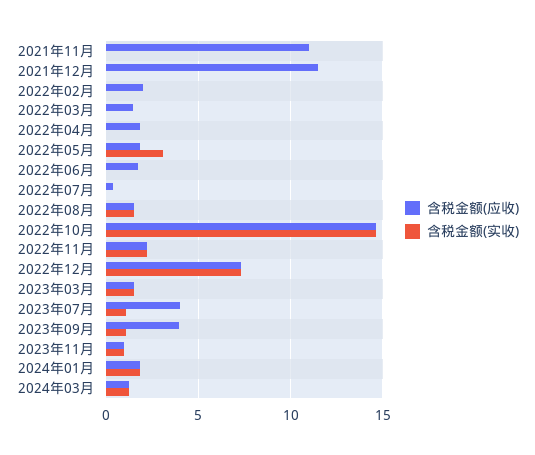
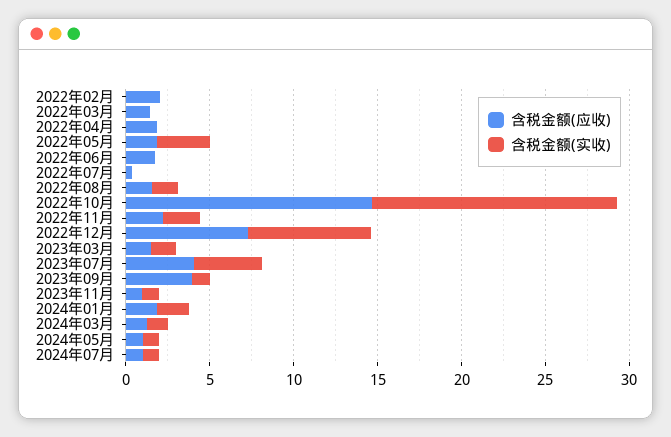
含税金额(应收), 2021年11月: 11 -> none
含税金额(实收), 2021年11月: 0 -> none
含税金额(应收), 2021年12月: 11.5 -> none
含税金额(实收), 2021年12月: 0 -> none
含税金额(实收), 2023年07月: 1 -> 4
含税金额(应收), 2024年05月: none -> 1
含税金额(实收), 2024年05月: none -> 1
含税金额(应收), 2024年07月: none -> 1
含税金额(实收), 2024年07月: none -> 1

